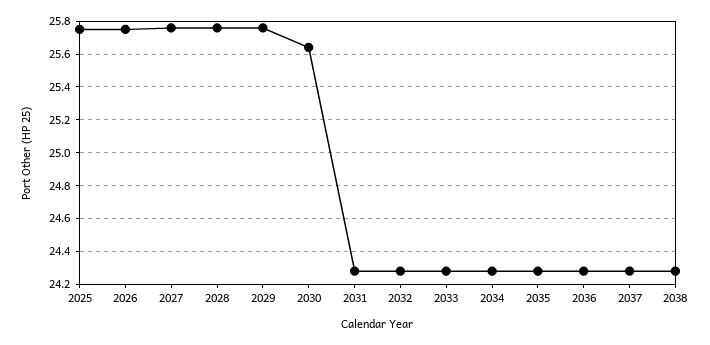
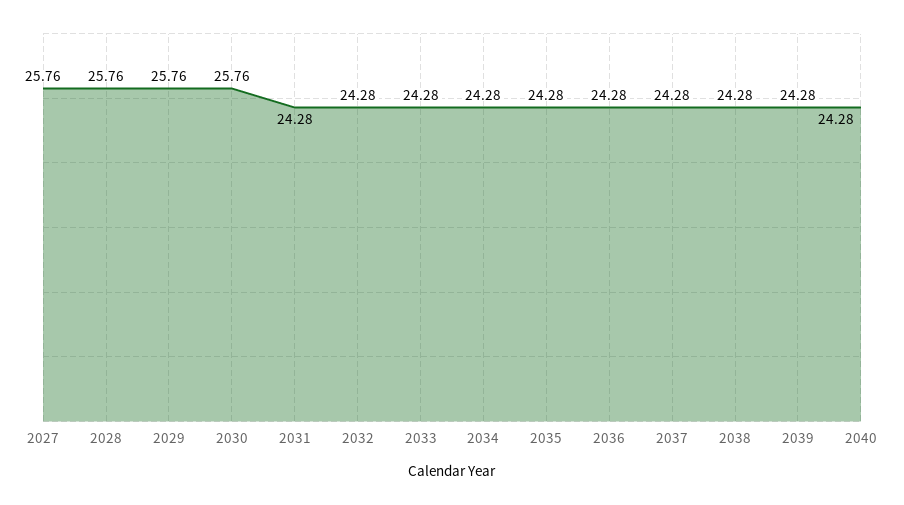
2025: 25.75 -> none
2026: 25.75 -> none
2030: 25.65 -> 25.76
2039: none -> 24.28
2040: none -> 24.28

